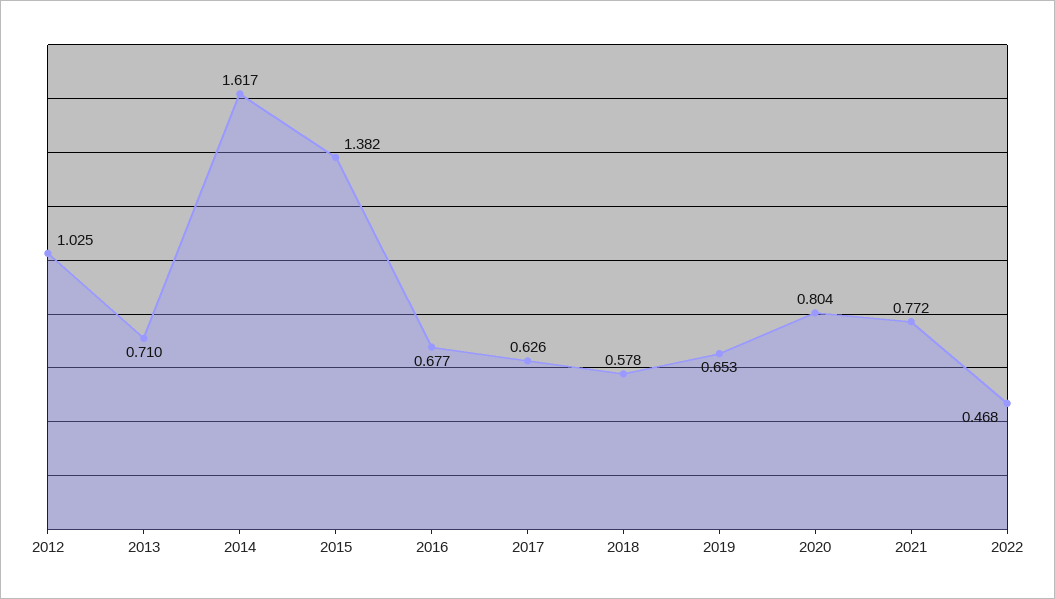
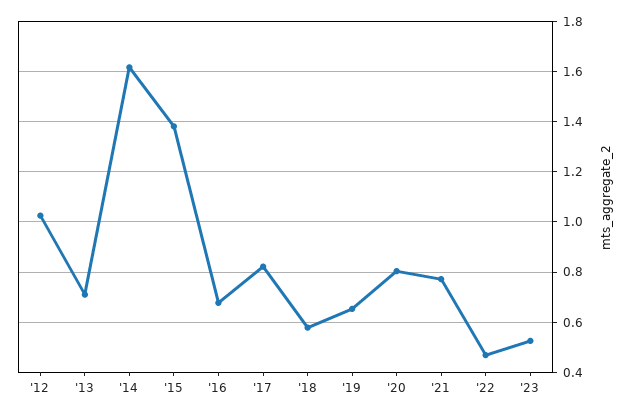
2017: 0.626 -> 0.825
'23: none -> 0.525

